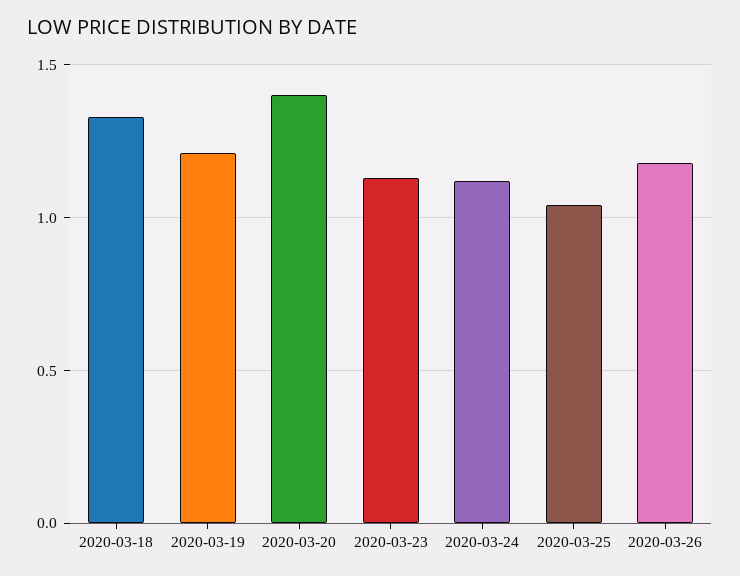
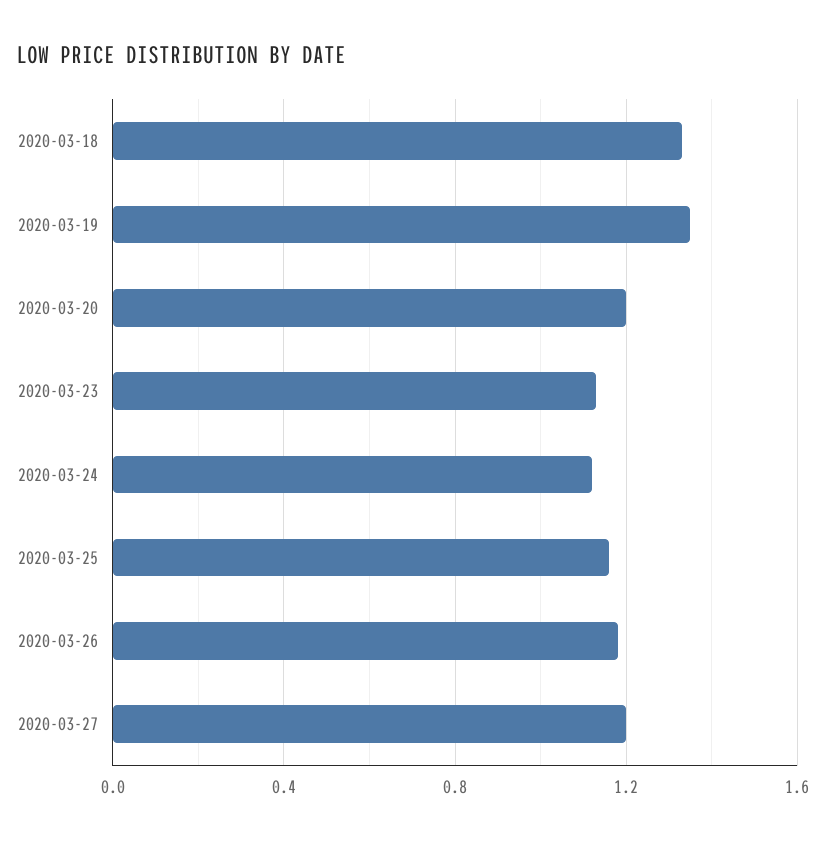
2020-03-19: 1.2 -> 1.35
2020-03-20: 1.4 -> 1.2
2020-03-25: 1.05 -> 1.15
2020-03-27: none -> 1.2

